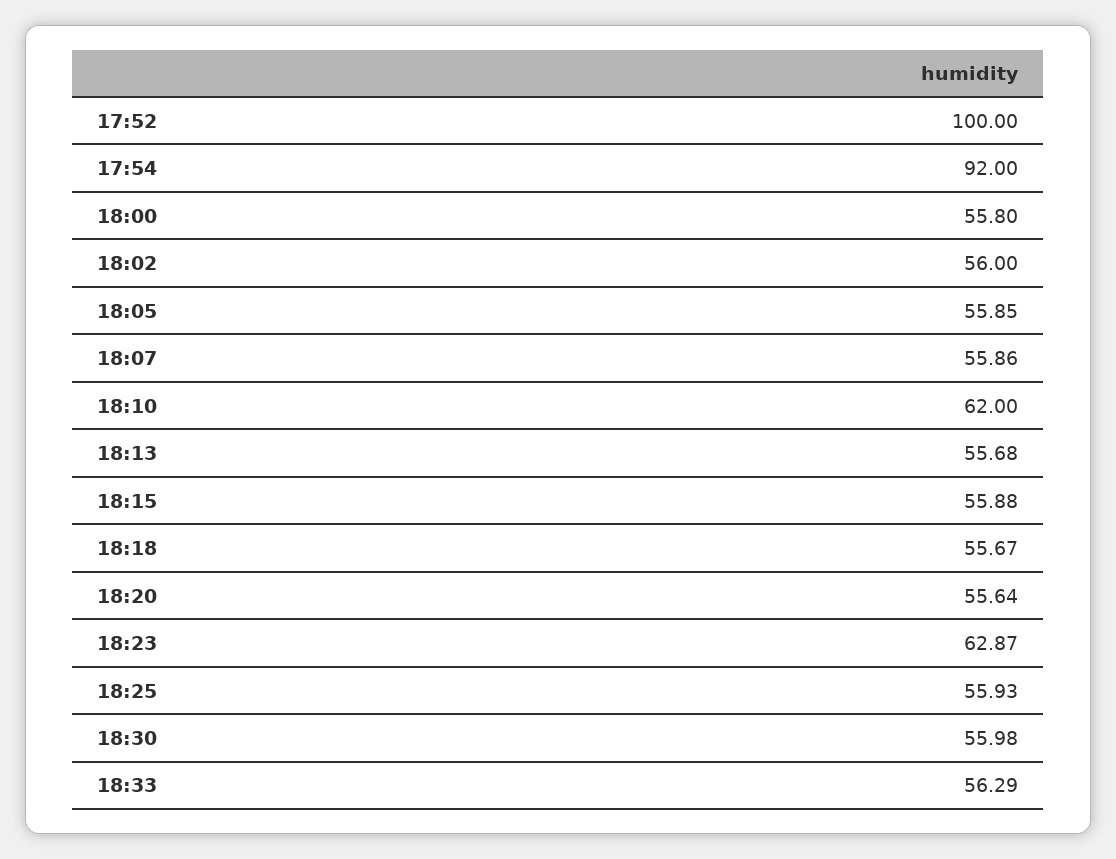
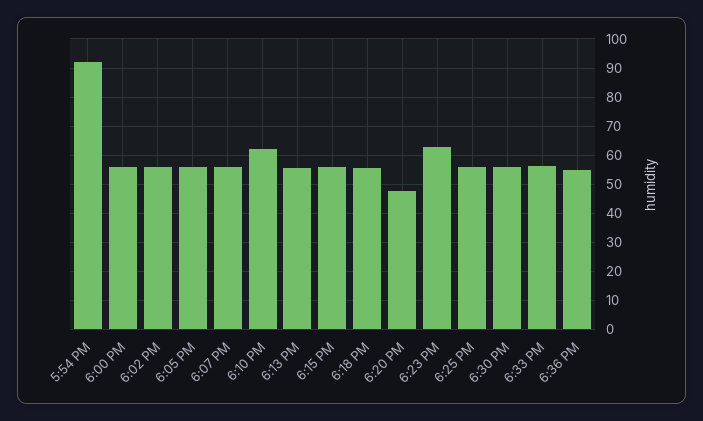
17:52: 100 -> none
18:20: 55.64 -> 47.5
6:36 PM: none -> 55

